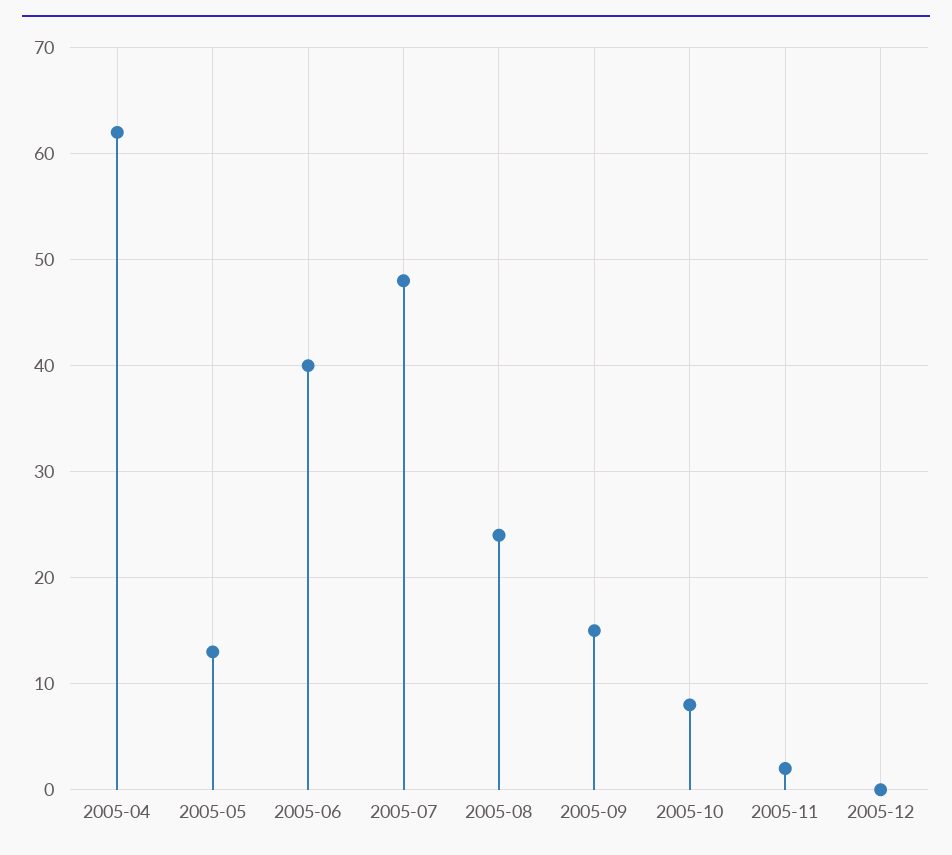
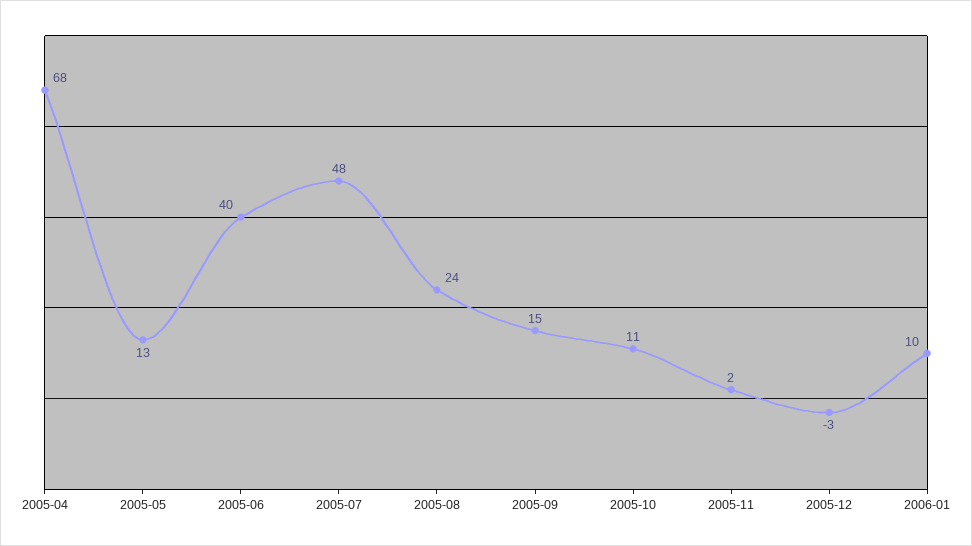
2005-04: 62 -> 68
2005-10: 8 -> 11
2005-12: 0 -> -3
2006-01: none -> 10

